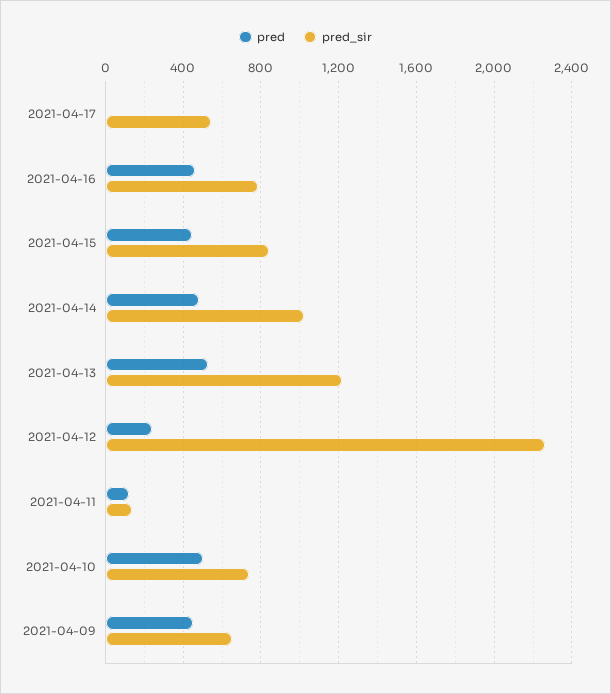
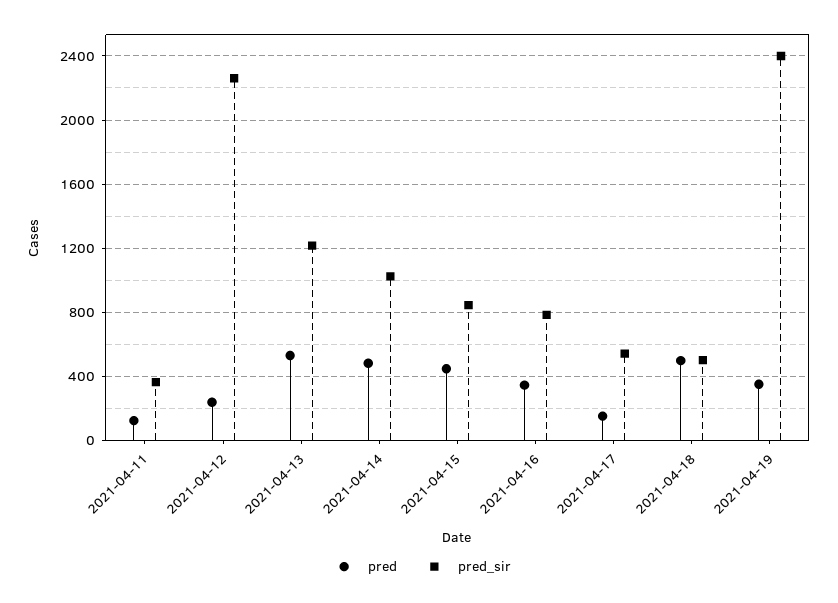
pred, 2021-04-17: 0 -> 150
pred, 2021-04-16: 450 -> 350
pred_sir, 2021-04-11: 150 -> 350
pred, 2021-04-10: 500 -> none
pred_sir, 2021-04-10: 750 -> none
pred, 2021-04-09: 450 -> none
pred_sir, 2021-04-09: 650 -> none
pred, 2021-04-18: none -> 500
pred_sir, 2021-04-18: none -> 500
pred, 2021-04-19: none -> 350
pred_sir, 2021-04-19: none -> 2400

